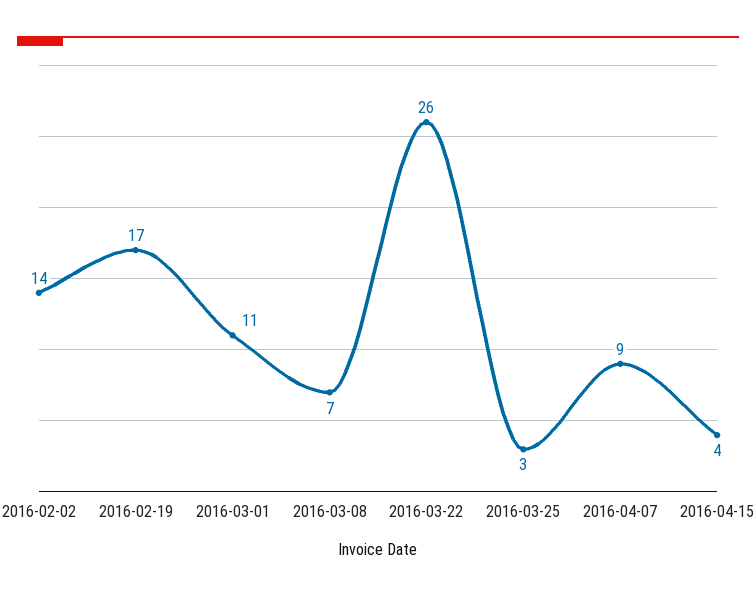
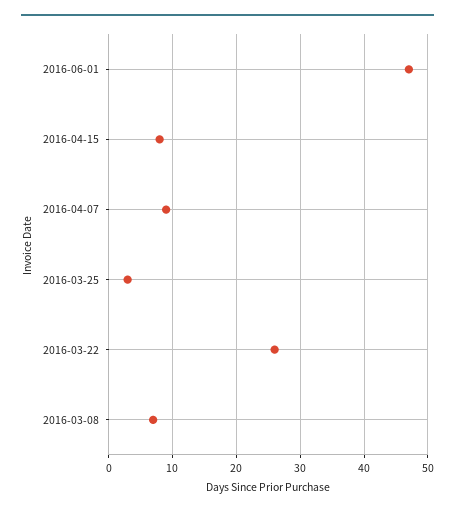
2016-02-02: 14 -> none
2016-02-19: 17 -> none
2016-03-01: 11 -> none
2016-04-15: 4 -> 8
2016-06-01: none -> 47

